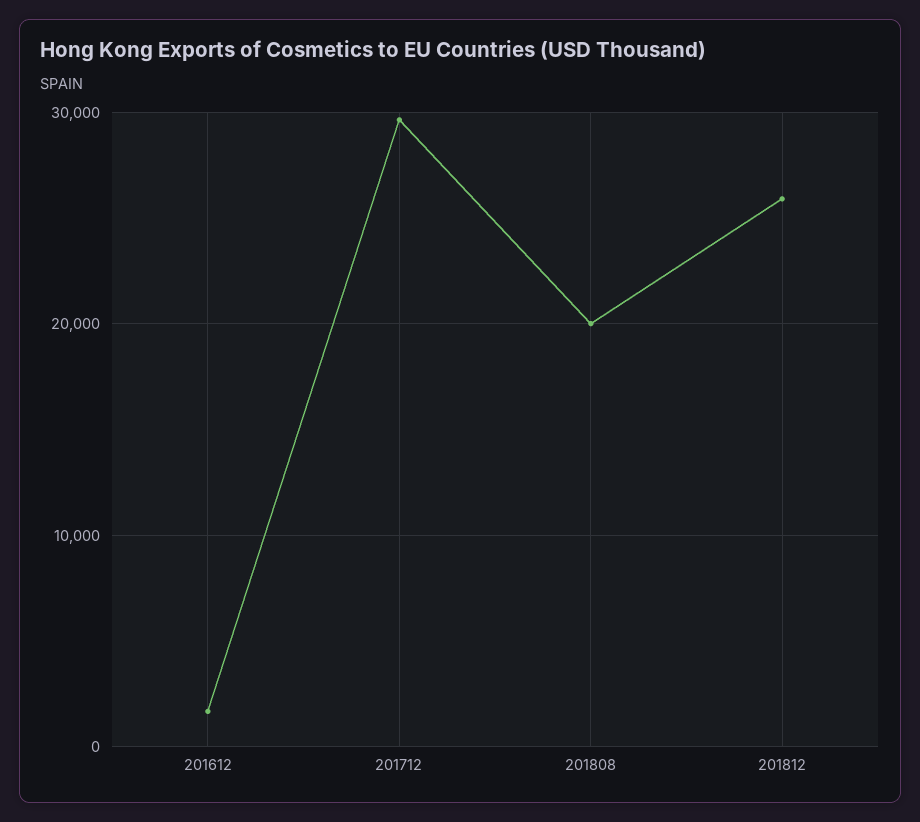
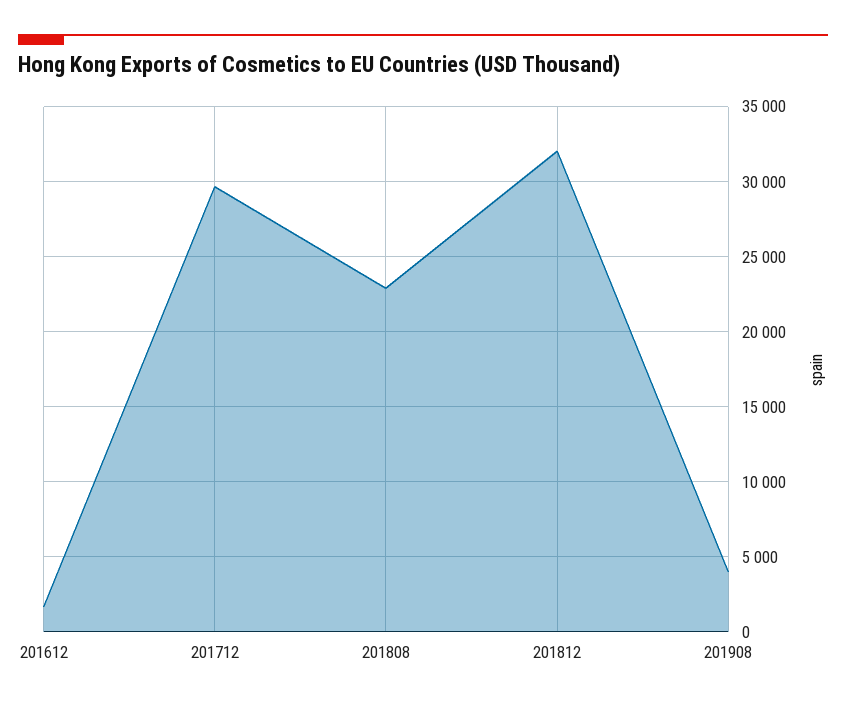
201808: 20000 -> 23000
201812: 26000 -> 32000
201908: none -> 4000

